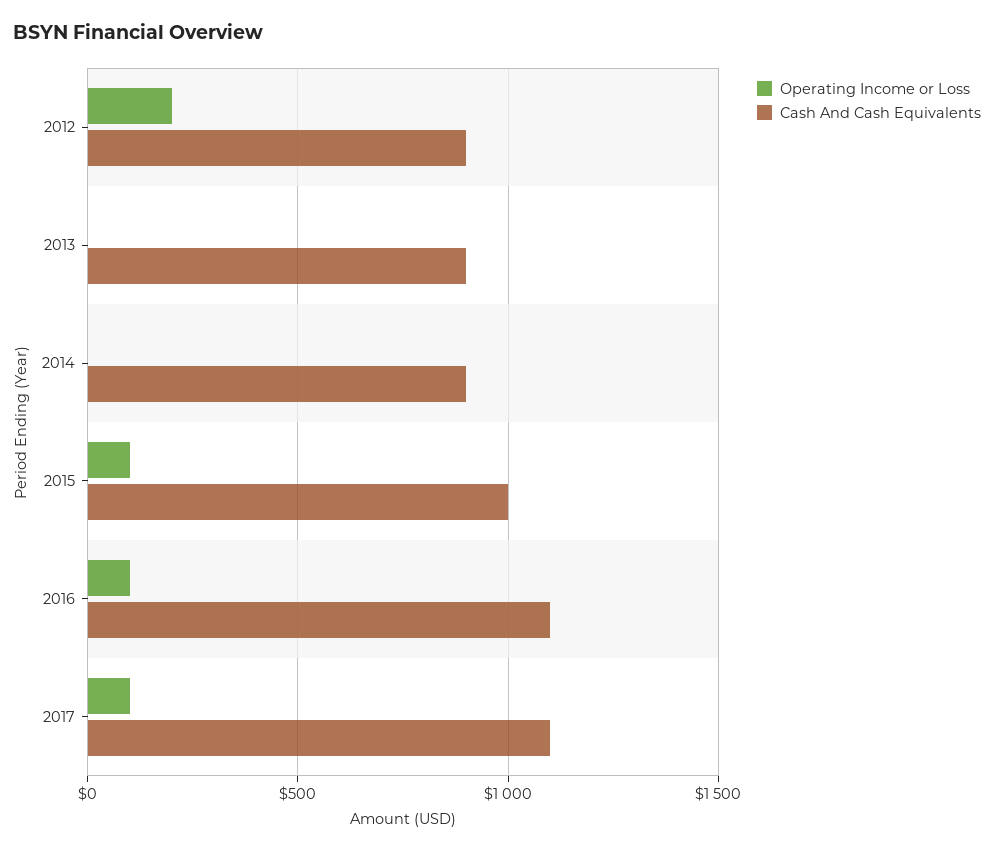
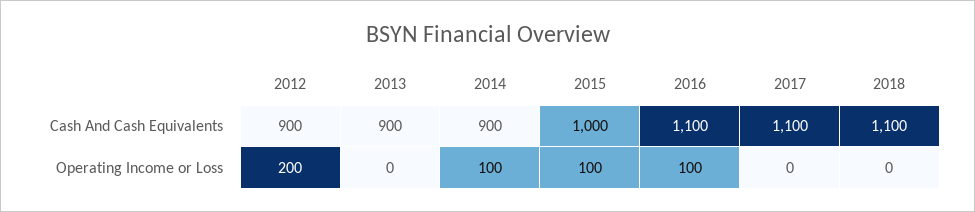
Operating Income or Loss, 2014: 0 -> 100
Operating Income or Loss, 2017: 100 -> 0
Cash And Cash Equivalents, 2018: none -> 1100
Operating Income or Loss, 2018: none -> 0

